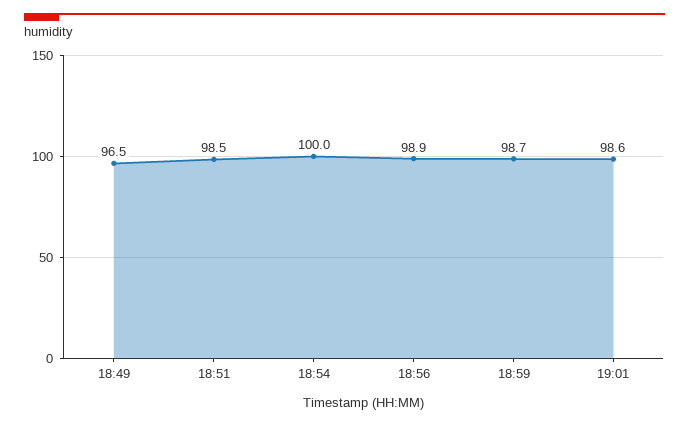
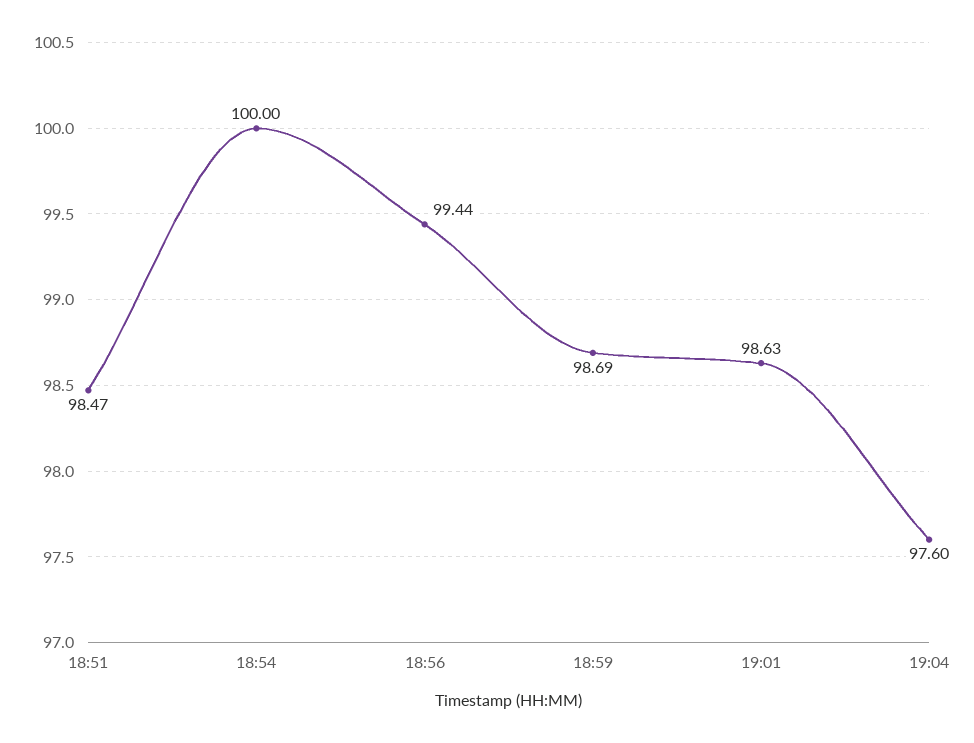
18:49: 96.5 -> none
18:56: 98.9 -> 99.44
19:04: none -> 97.6

